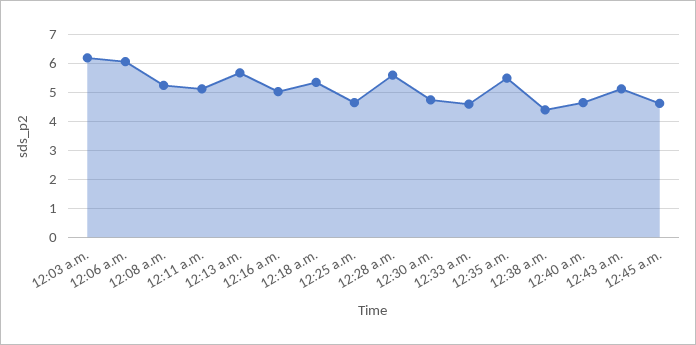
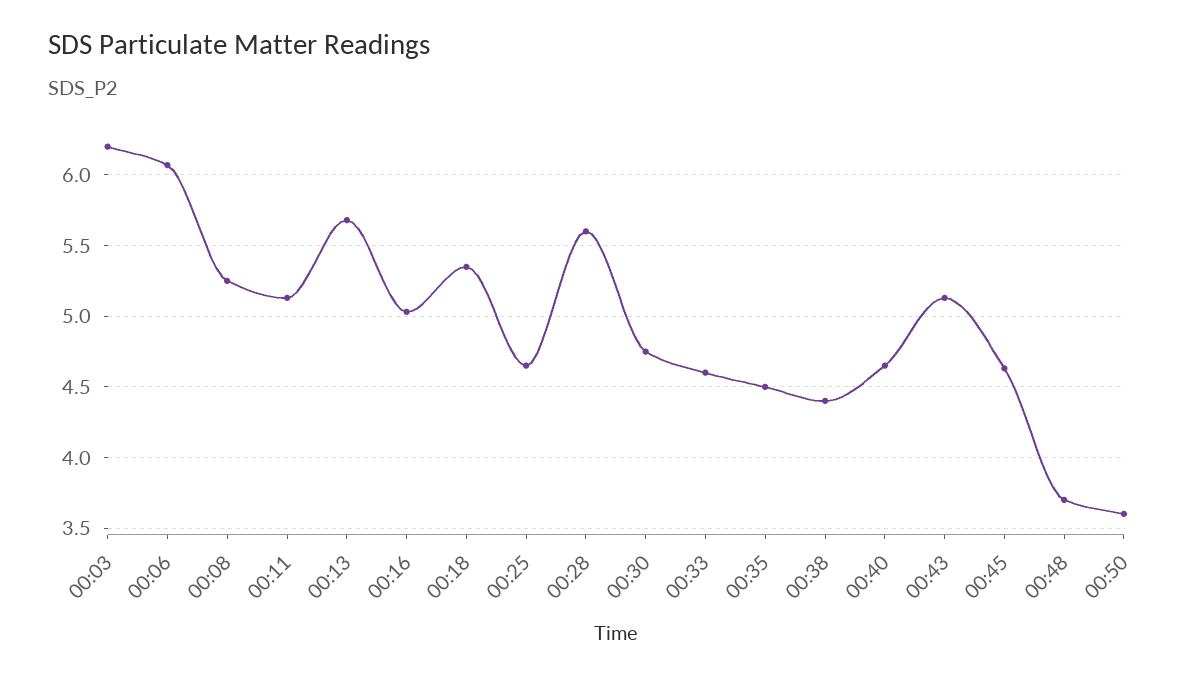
12:35 a.m.: 5.5 -> 4.5
00:48: none -> 3.7
00:50: none -> 3.6

